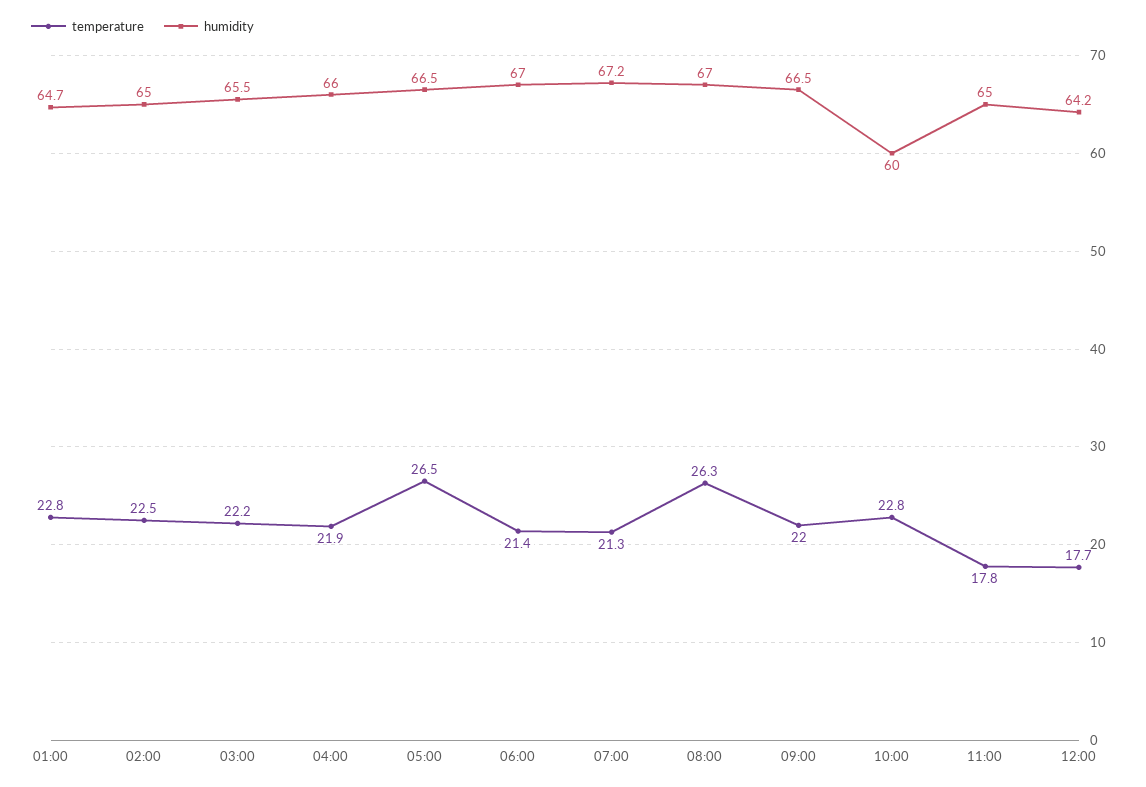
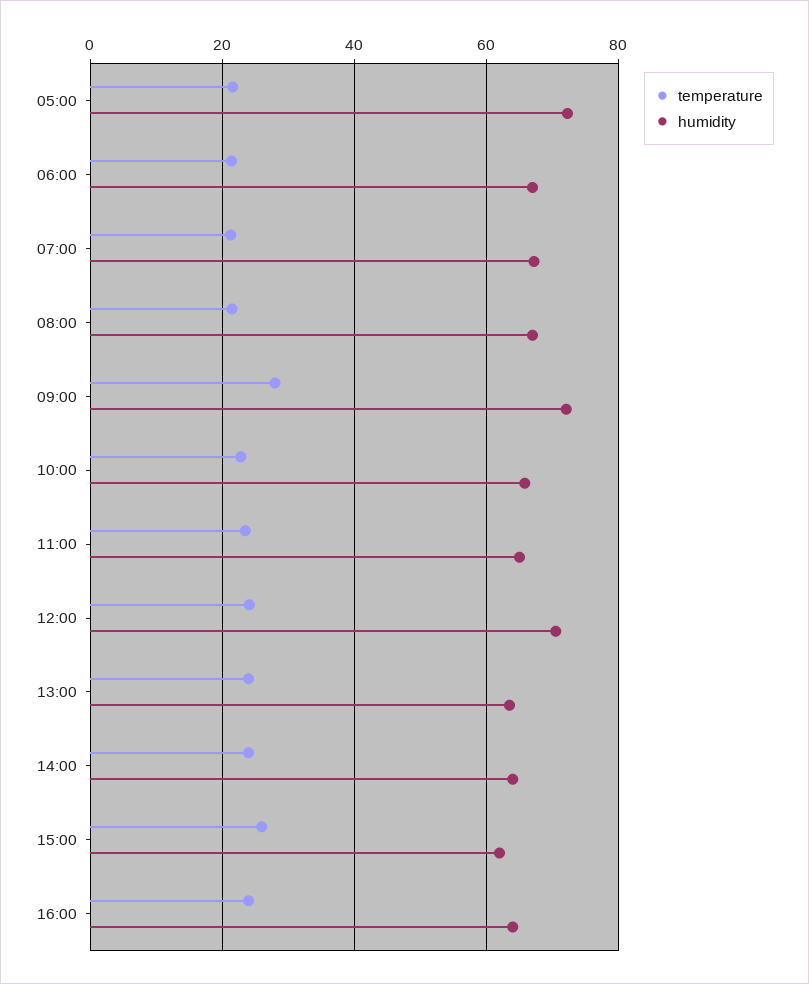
temperature, 01:00: 22.8 -> none
humidity, 01:00: 64.7 -> none
temperature, 02:00: 22.5 -> none
humidity, 02:00: 65 -> none
temperature, 03:00: 22.2 -> none
humidity, 03:00: 65.5 -> none
temperature, 04:00: 21.9 -> none
humidity, 04:00: 66 -> none
temperature, 05:00: 26.5 -> 22
humidity, 05:00: 66.5 -> 72
temperature, 08:00: 26.3 -> 22
temperature, 09:00: 22 -> 28
humidity, 09:00: 66.5 -> 72
humidity, 10:00: 60 -> 66
temperature, 11:00: 17.8 -> 24
temperature, 12:00: 17.7 -> 24
humidity, 12:00: 64.2 -> 70
temperature, 13:00: none -> 24
humidity, 13:00: none -> 64
temperature, 14:00: none -> 24
humidity, 14:00: none -> 64
temperature, 15:00: none -> 26
humidity, 15:00: none -> 62
temperature, 16:00: none -> 24
humidity, 16:00: none -> 64

